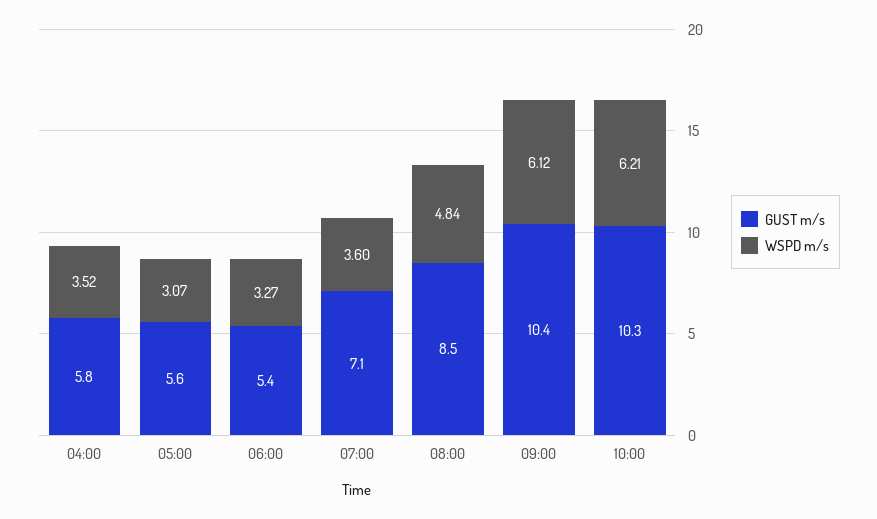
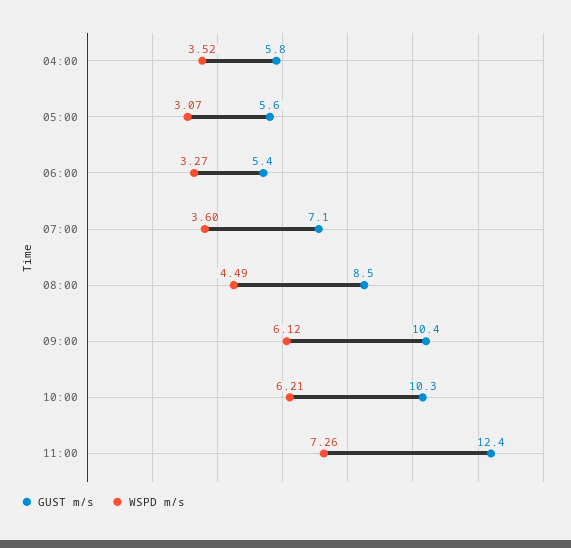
WSPD m/s, 08:00: 4.84 -> 4.49
GUST m/s, 11:00: none -> 12.4
WSPD m/s, 11:00: none -> 7.26

